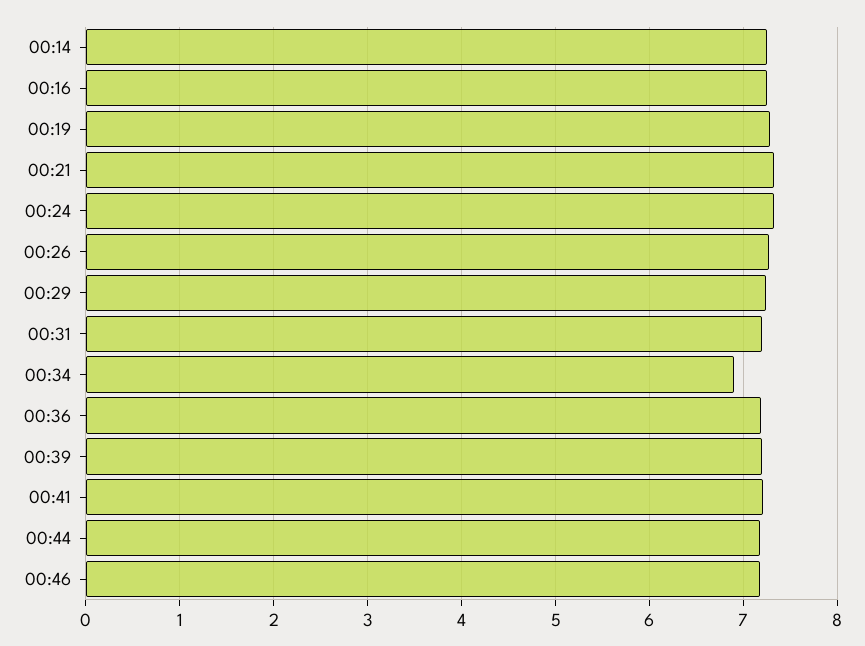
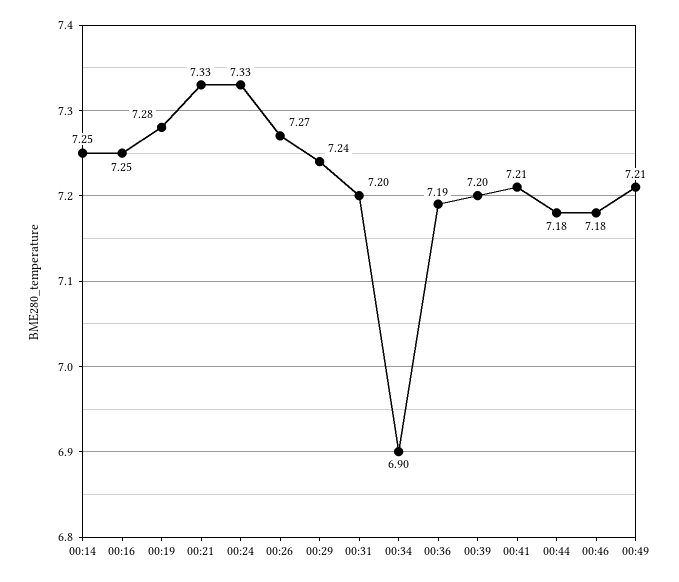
00:49: none -> 7.21

